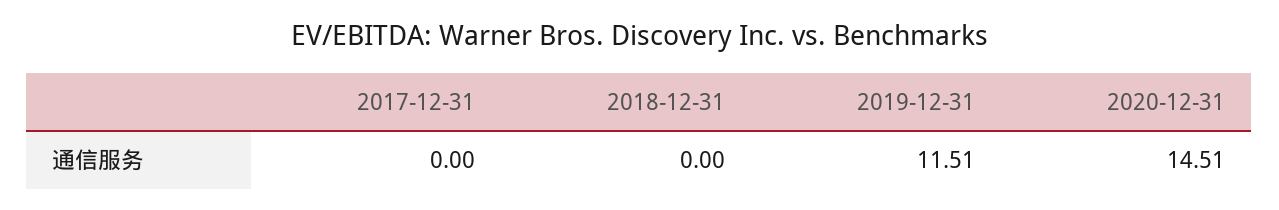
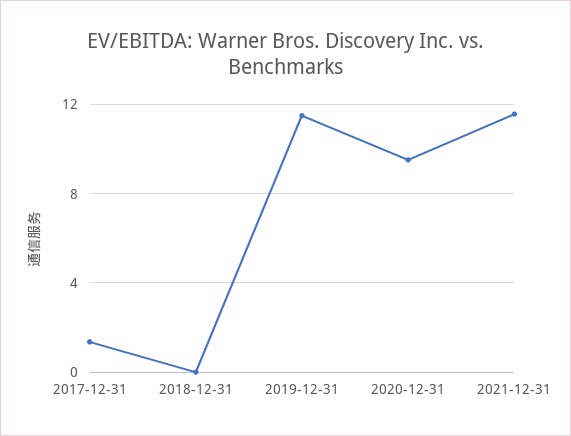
2017-12-31: 0 -> 1.5
2020-12-31: 14.51 -> 9.5
2021-12-31: none -> 11.5

